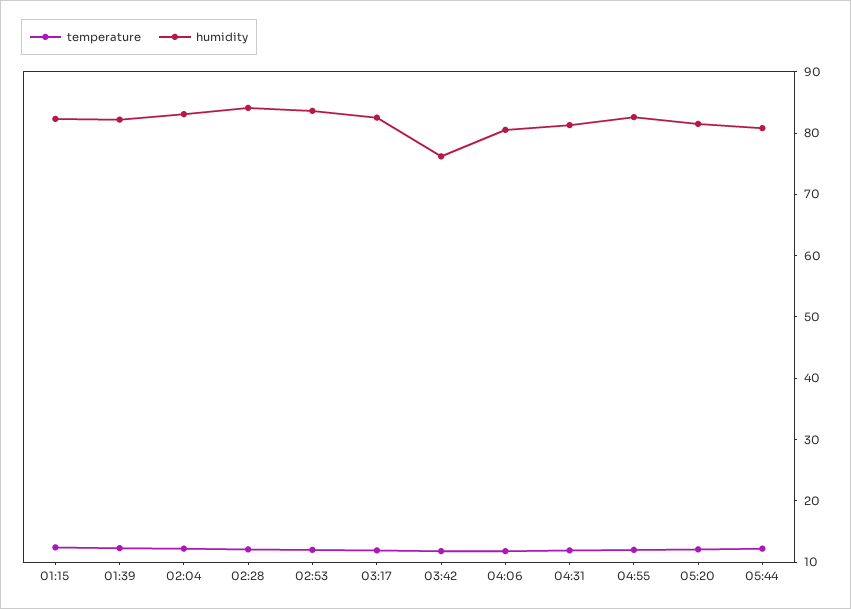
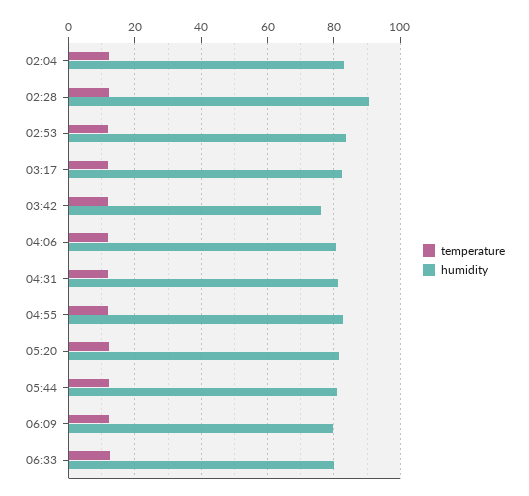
temperature, 01:15: 12 -> none
humidity, 01:15: 82 -> none
temperature, 01:39: 12 -> none
humidity, 01:39: 82 -> none
humidity, 02:28: 84 -> 90
temperature, 06:09: none -> 12
humidity, 06:09: none -> 80
temperature, 06:33: none -> 12
humidity, 06:33: none -> 80

